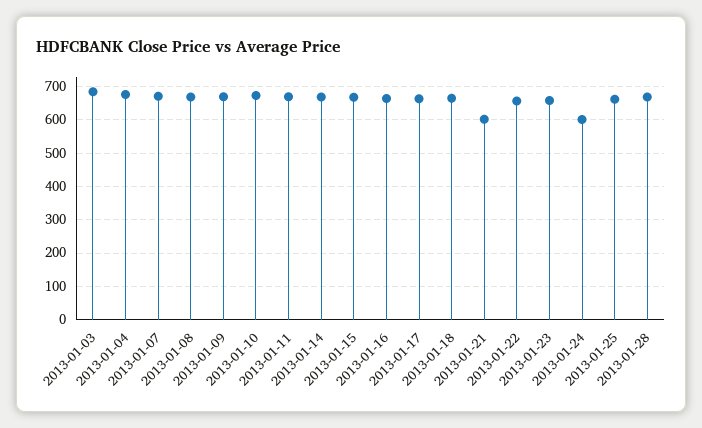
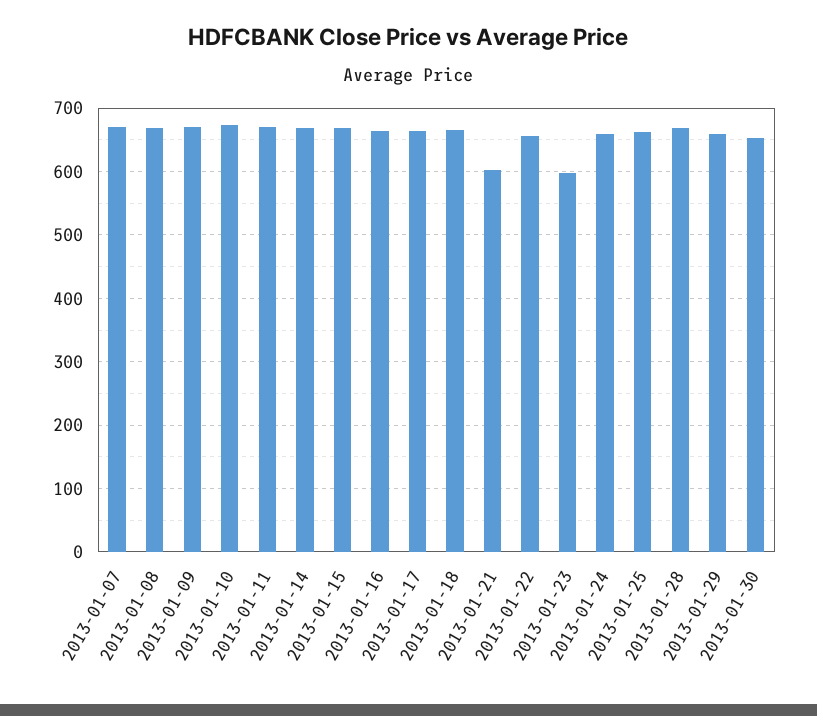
2013-01-03: 680 -> none
2013-01-04: 680 -> none
2013-01-23: 660 -> 600
2013-01-24: 600 -> 660
2013-01-29: none -> 660
2013-01-30: none -> 650

